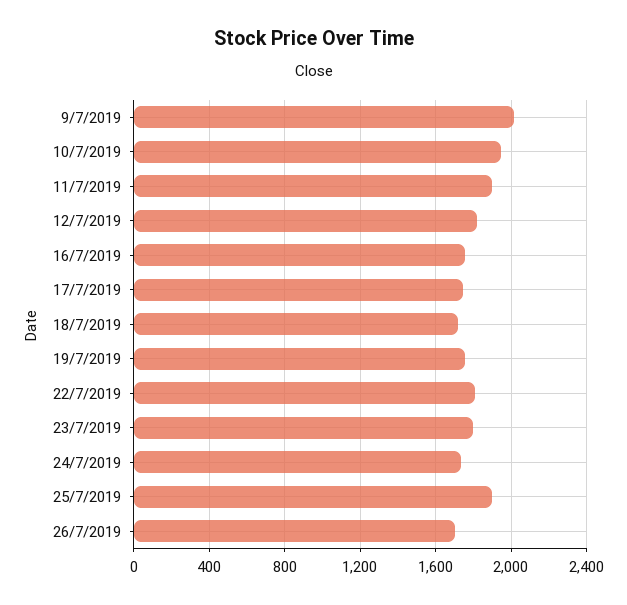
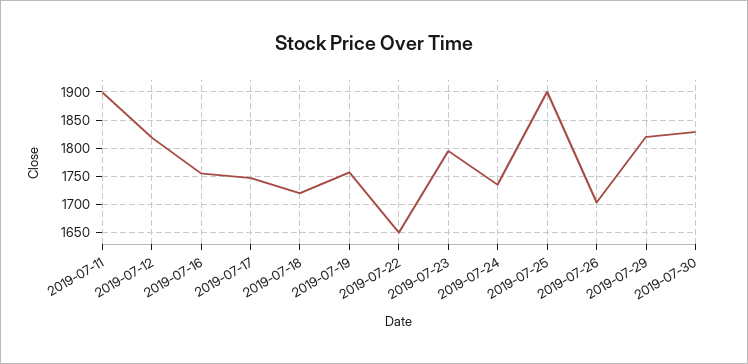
9/7/2019: 2000 -> none
10/7/2019: 1950 -> none
22/7/2019: 1800 -> 1650
2019-07-29: none -> 1825
2019-07-30: none -> 1825

